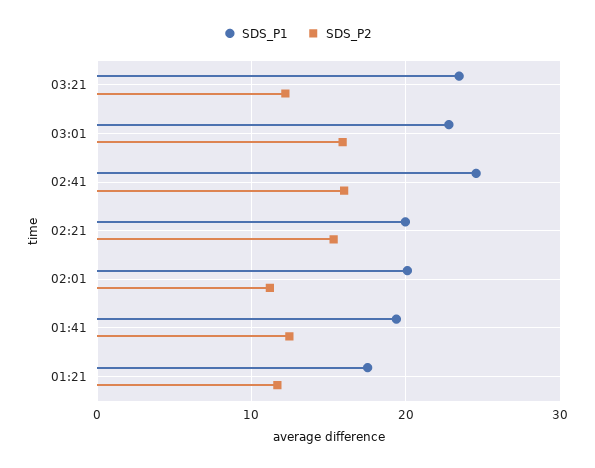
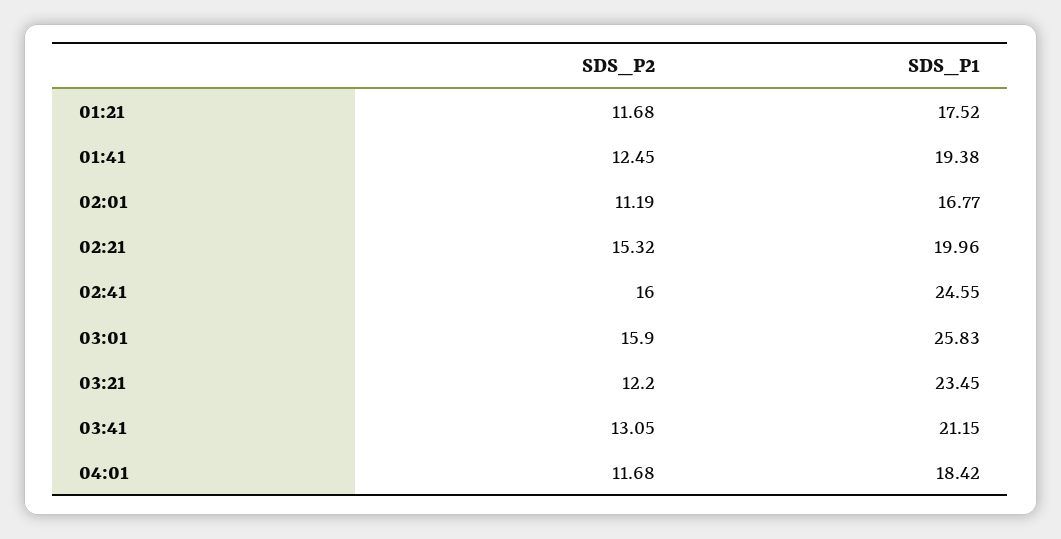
SDS_P1, 03:01: 23 -> 25.83
SDS_P1, 02:01: 20 -> 16.77
SDS_P2, 03:41: none -> 13.05
SDS_P1, 03:41: none -> 21.15
SDS_P2, 04:01: none -> 11.68
SDS_P1, 04:01: none -> 18.42

